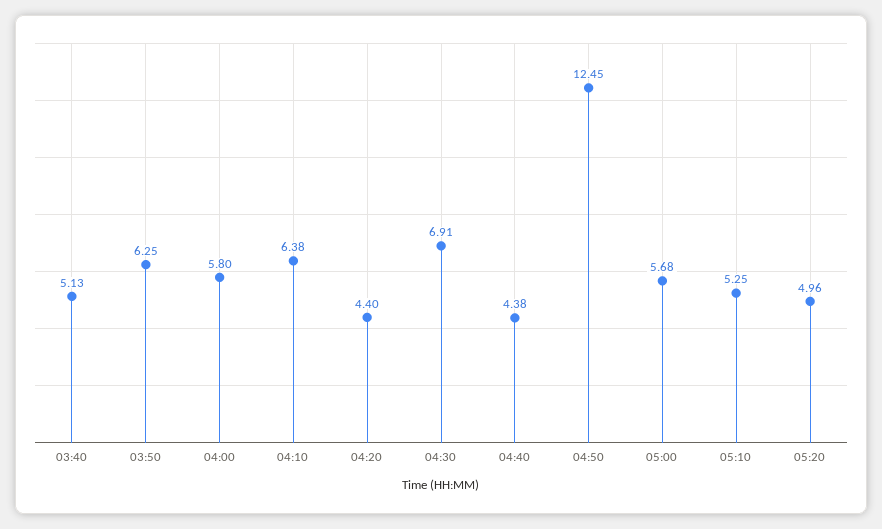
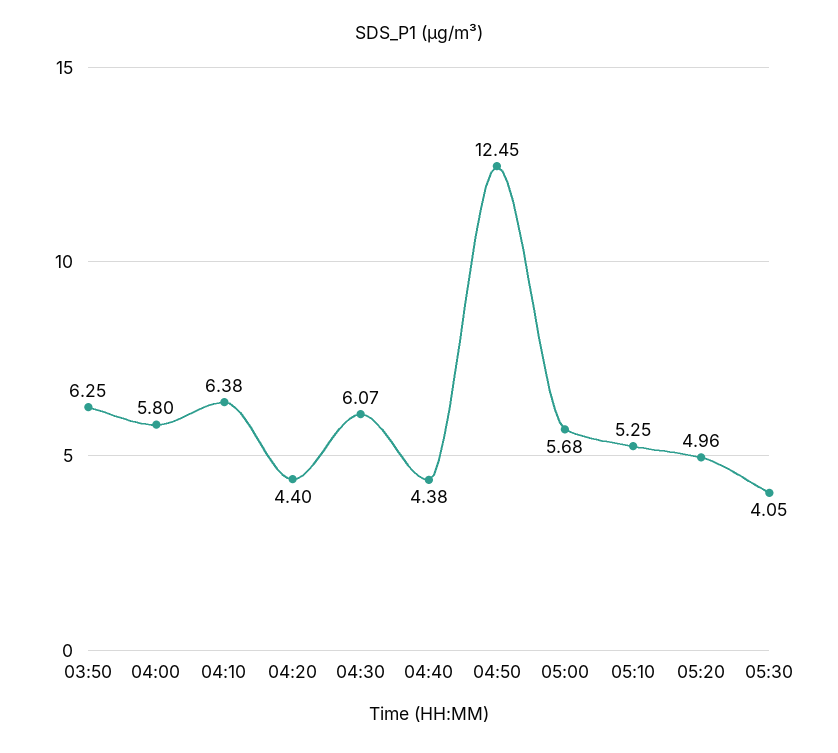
03:40: 5.13 -> none
04:30: 6.91 -> 6.07
05:30: none -> 4.05

